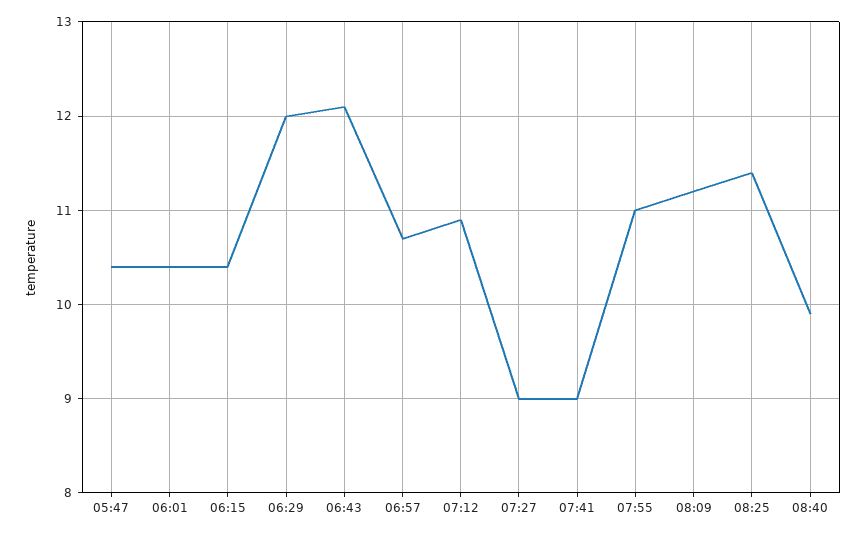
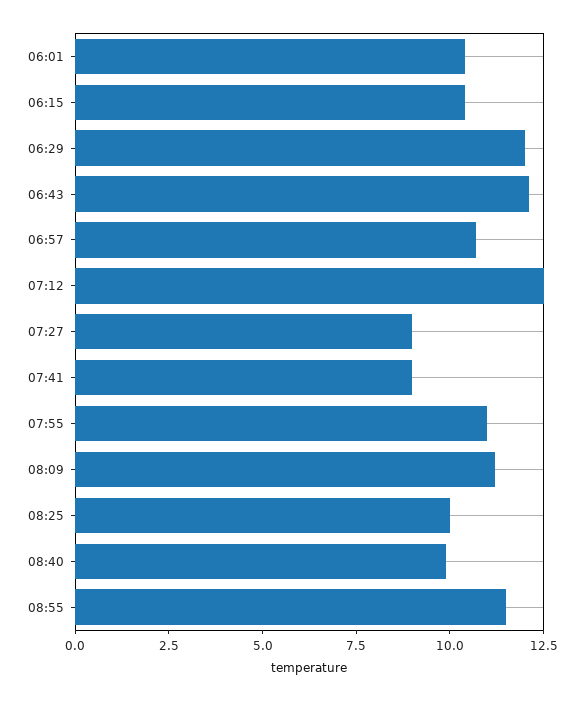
05:47: 10.4 -> none
07:12: 10.9 -> 12.5
08:25: 11.4 -> 10
08:55: none -> 11.5

